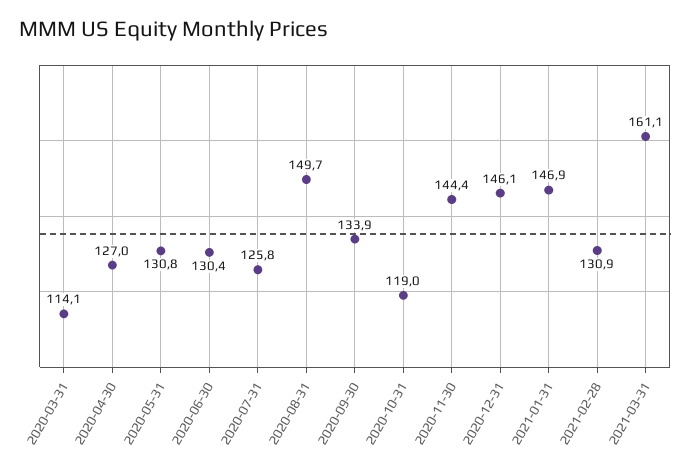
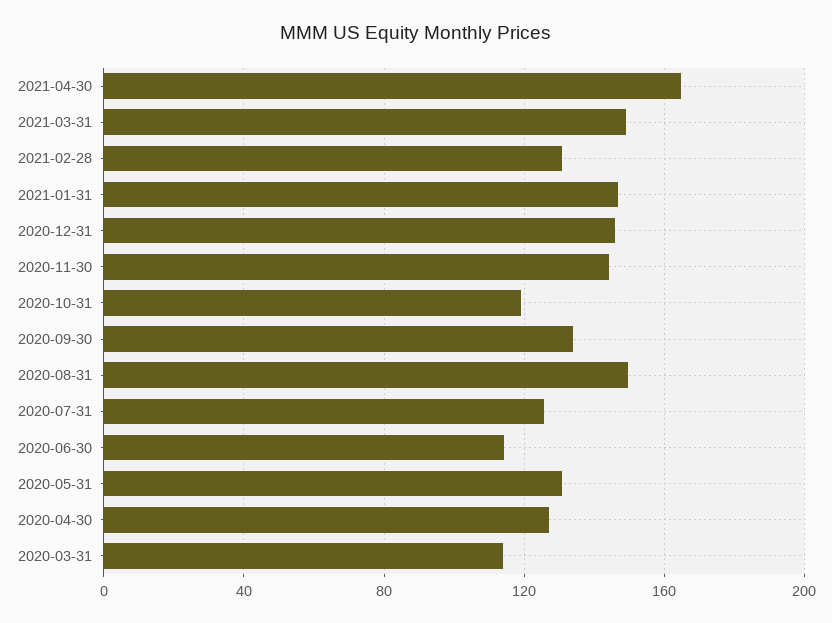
2020-06-30: 130.4 -> 115
2021-03-31: 161.1 -> 150
2021-04-30: none -> 165

